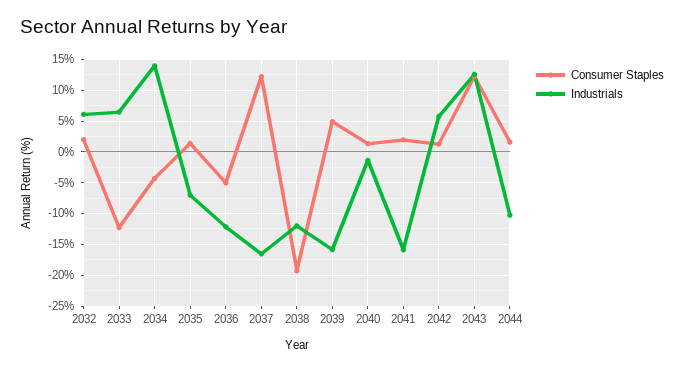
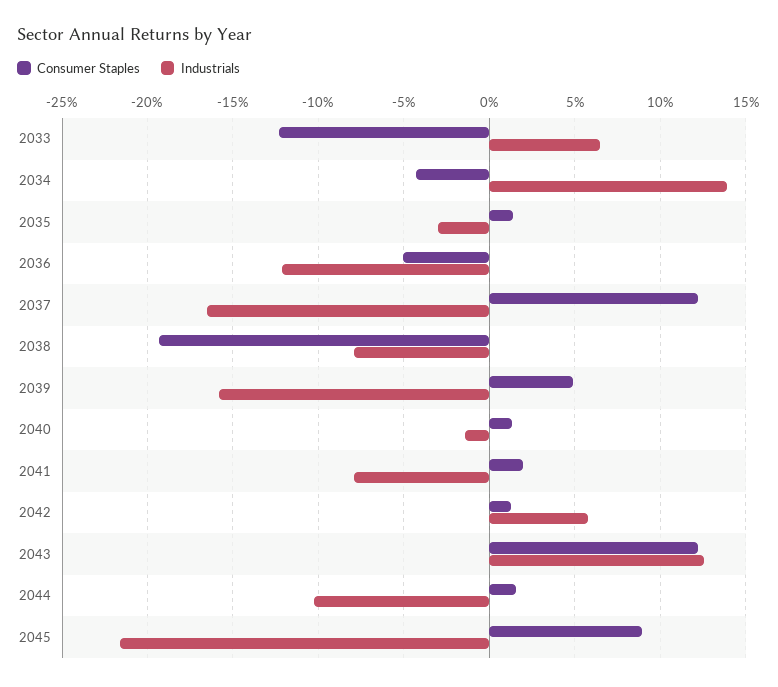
Consumer Staples, 2032: 2 -> none
Industrials, 2032: 6 -> none
Industrials, 2035: -7 -> -3
Industrials, 2038: -12 -> -8
Industrials, 2041: -16 -> -8
Consumer Staples, 2045: none -> 9
Industrials, 2045: none -> -21.5

